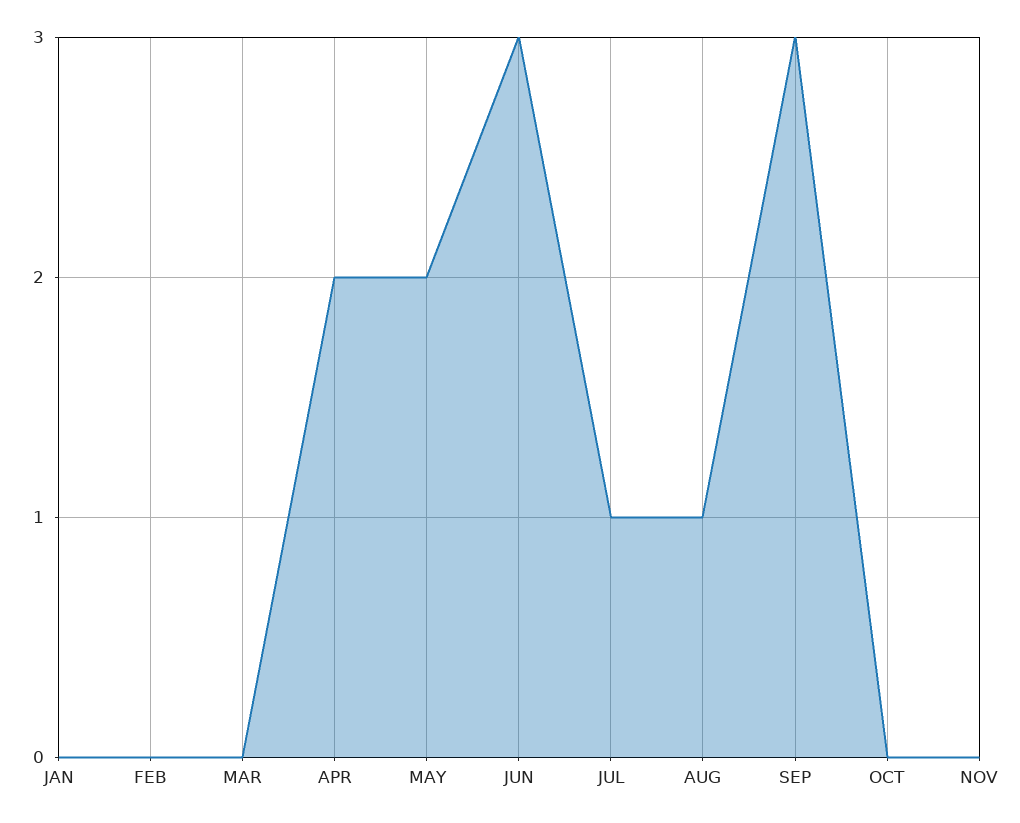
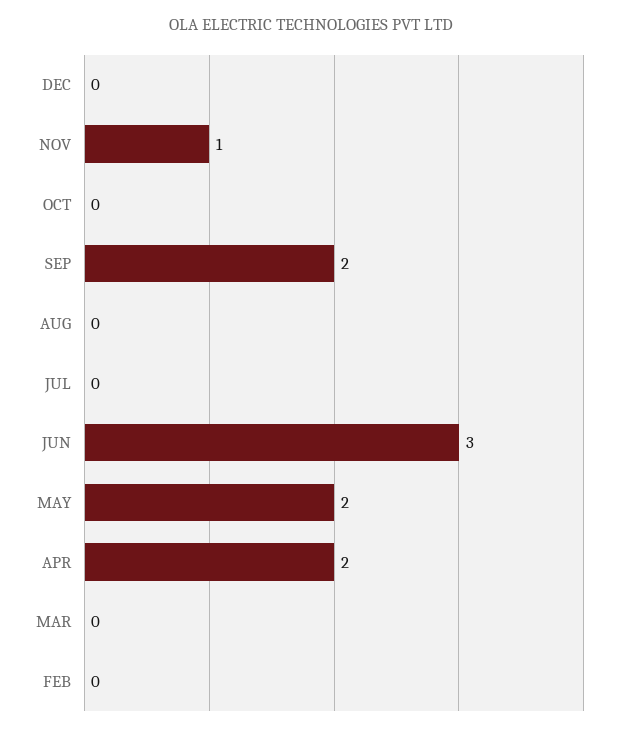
JAN: 0 -> none
JUL: 1 -> 0
AUG: 1 -> 0
SEP: 3 -> 2
NOV: 0 -> 1
DEC: none -> 0

